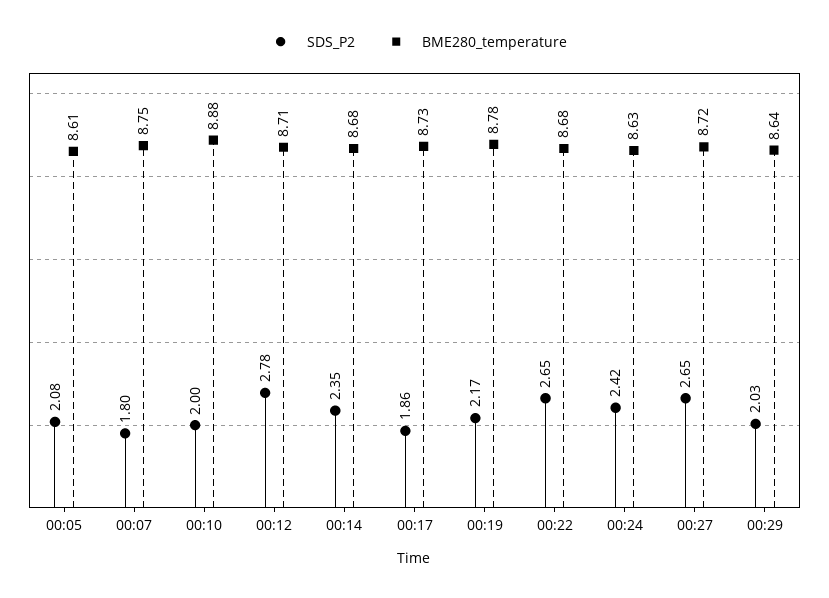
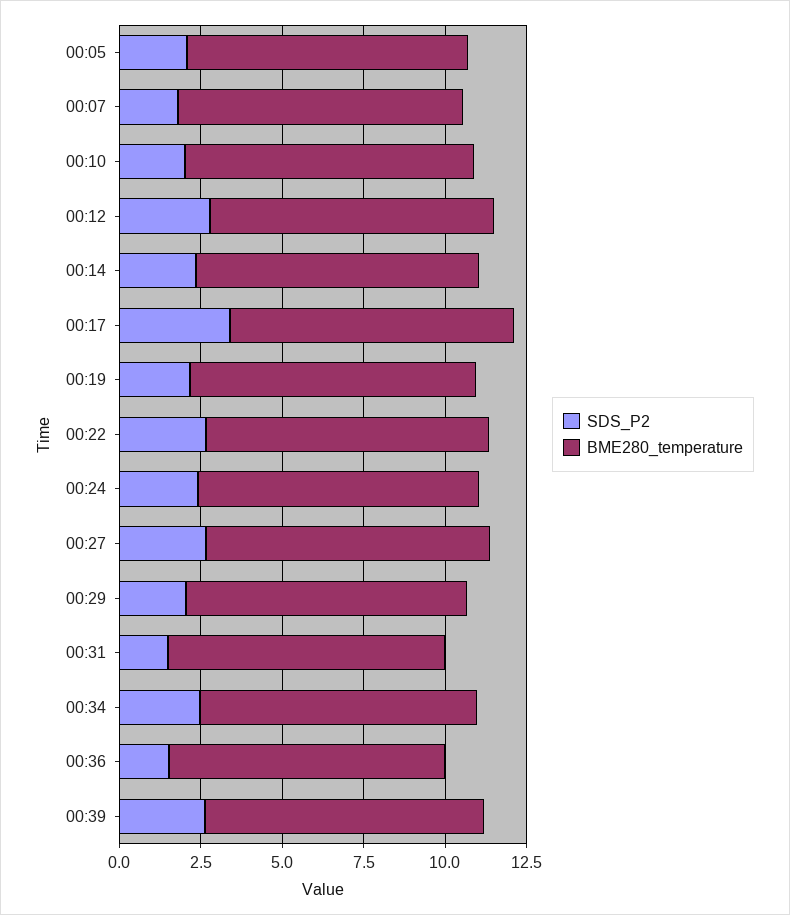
SDS_P2, 00:17: 1.86 -> 3.5
SDS_P2, 00:31: none -> 1.5
BME280_temperature, 00:31: none -> 8.5
SDS_P2, 00:34: none -> 2.5
BME280_temperature, 00:34: none -> 8.5
SDS_P2, 00:36: none -> 1.5
BME280_temperature, 00:36: none -> 8.5
SDS_P2, 00:39: none -> 2.5
BME280_temperature, 00:39: none -> 8.5

